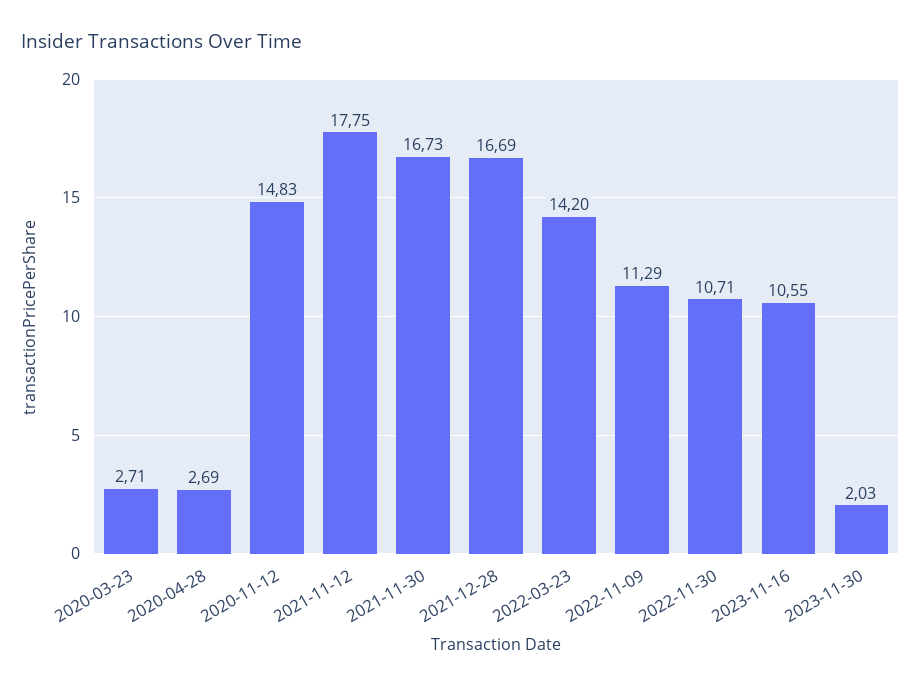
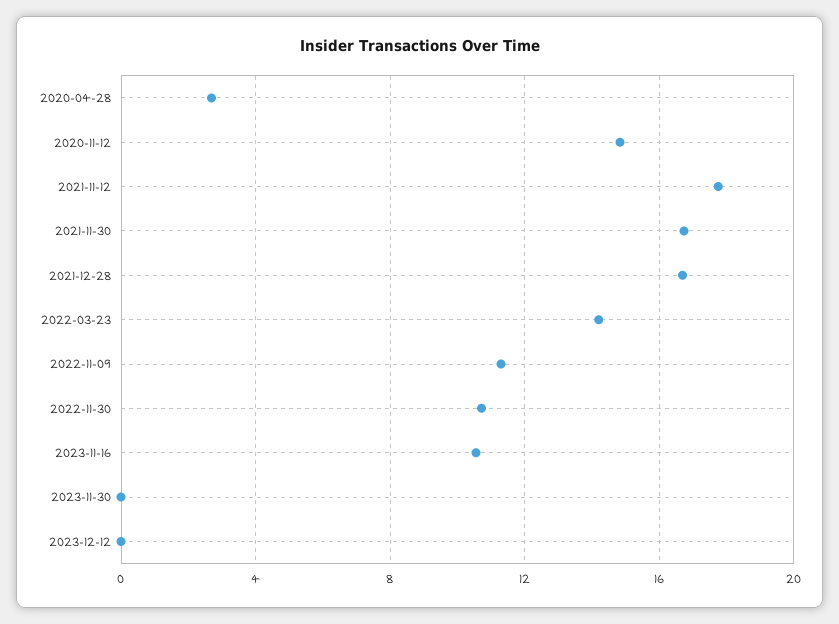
2020-03-23: 2.71 -> none
2023-11-30: 2.03 -> 0
2023-12-12: none -> 0

